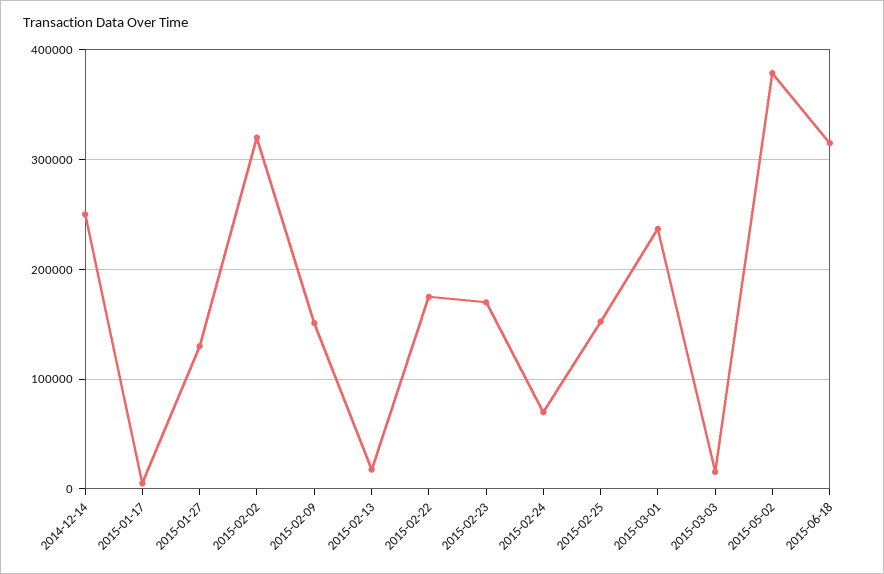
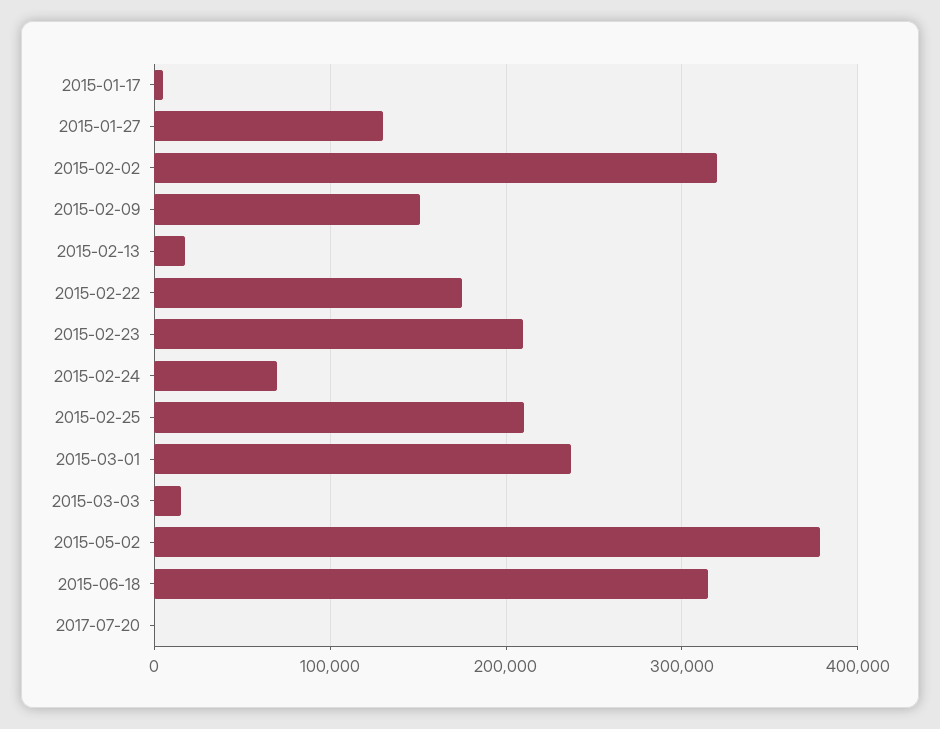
2014-12-14: 250000 -> none
2015-02-23: 170000 -> 210000
2015-02-25: 150000 -> 210000
2017-07-20: none -> 0

